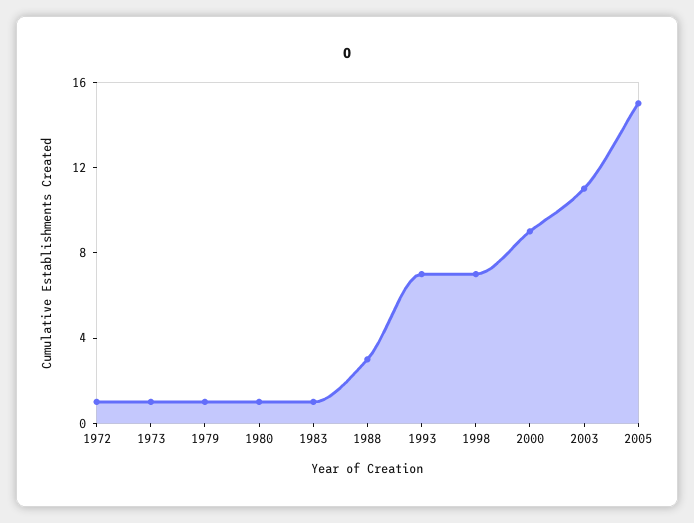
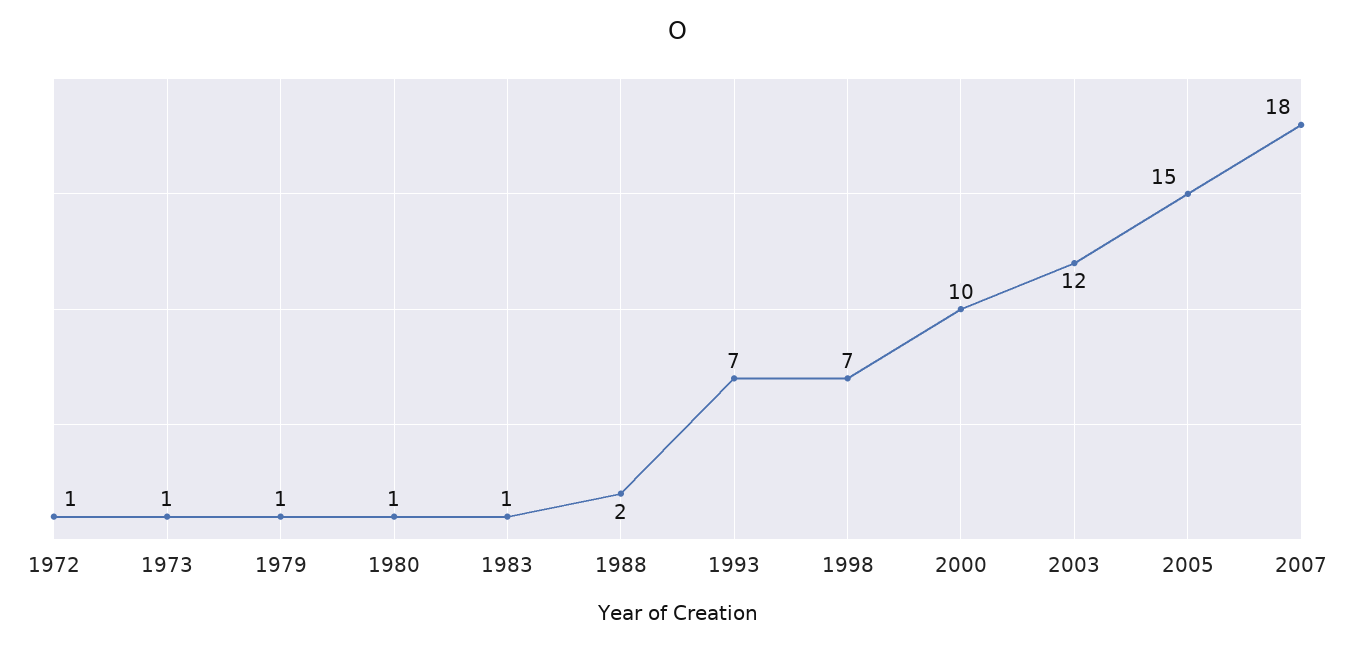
1988: 3 -> 2
2000: 9 -> 10
2003: 11 -> 12
2007: none -> 18

